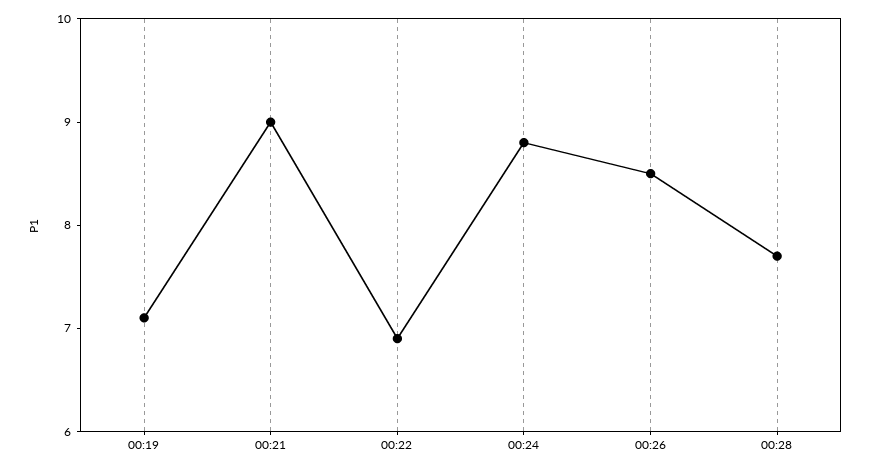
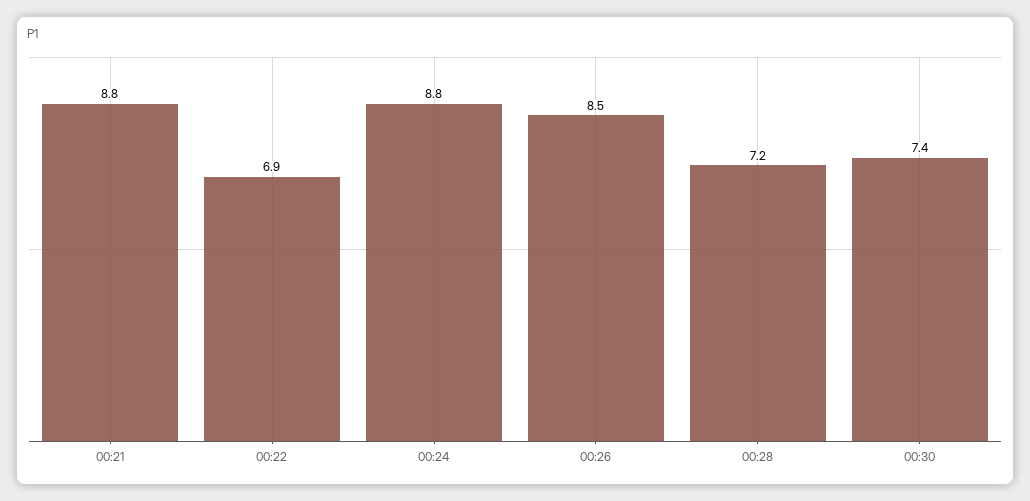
00:19: 7.1 -> none
00:21: 9 -> 8.8
00:28: 7.7 -> 7.2
00:30: none -> 7.4

